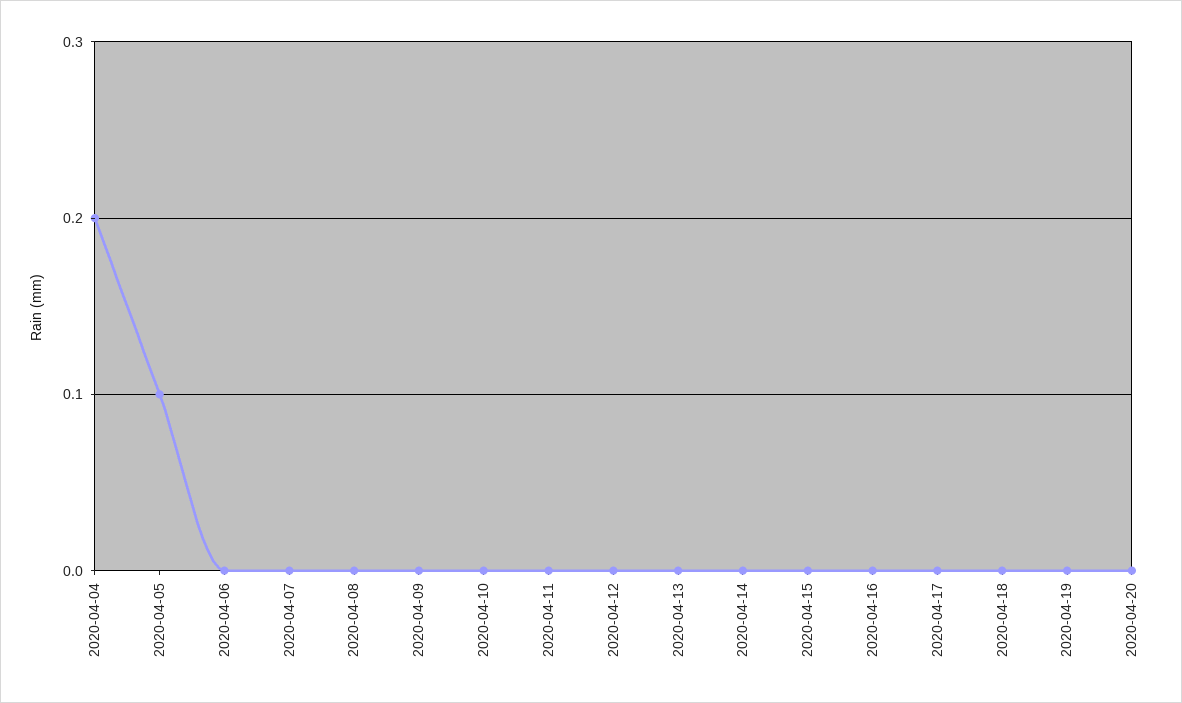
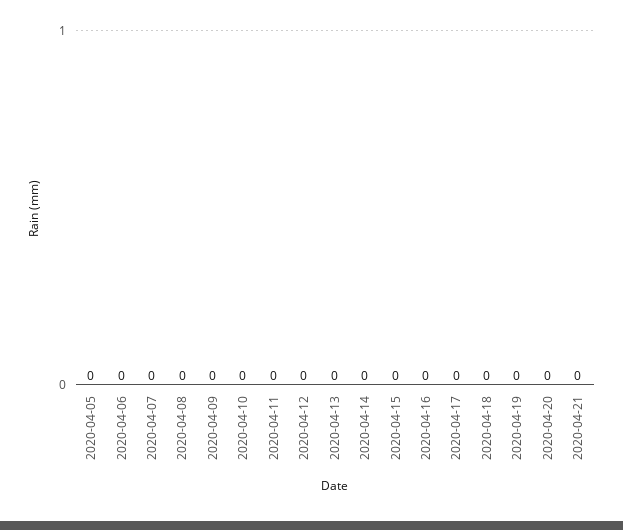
2020-04-04: 0.2 -> none
2020-04-05: 0.1 -> 0
2020-04-21: none -> 0

